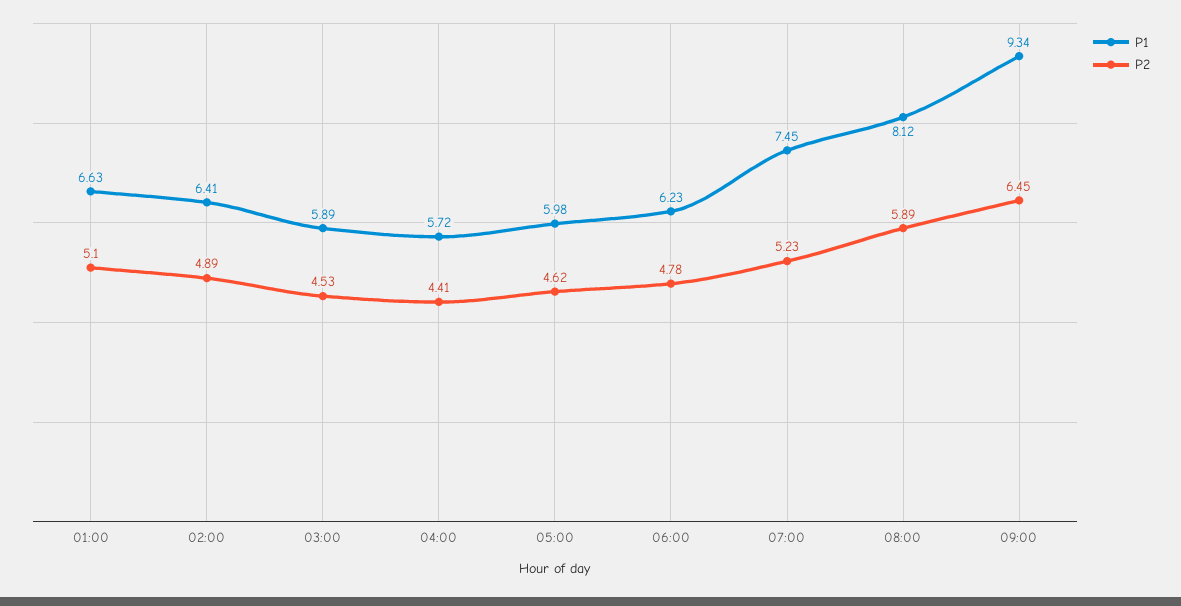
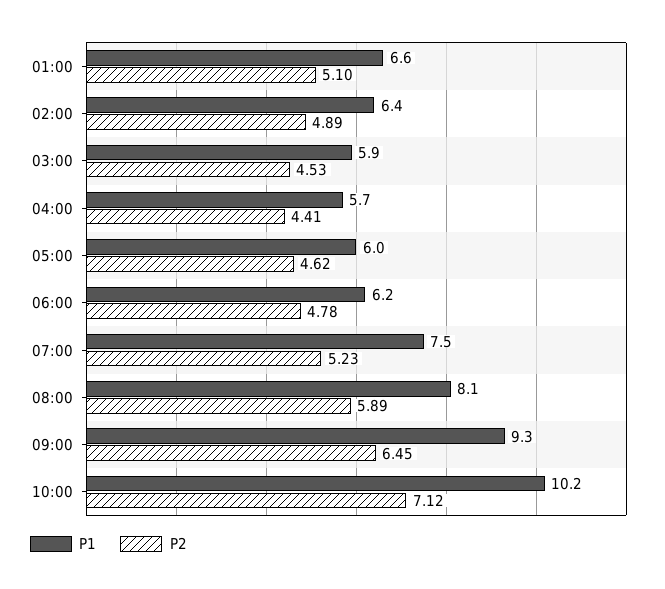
P1, 10:00: none -> 10.2
P2, 10:00: none -> 7.12

